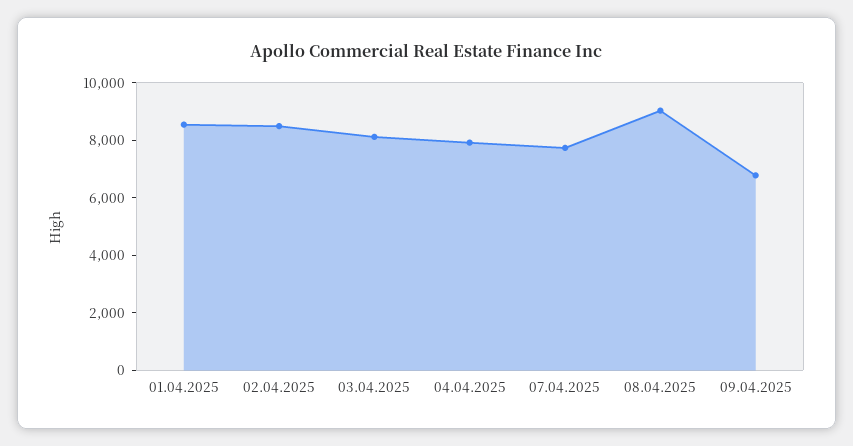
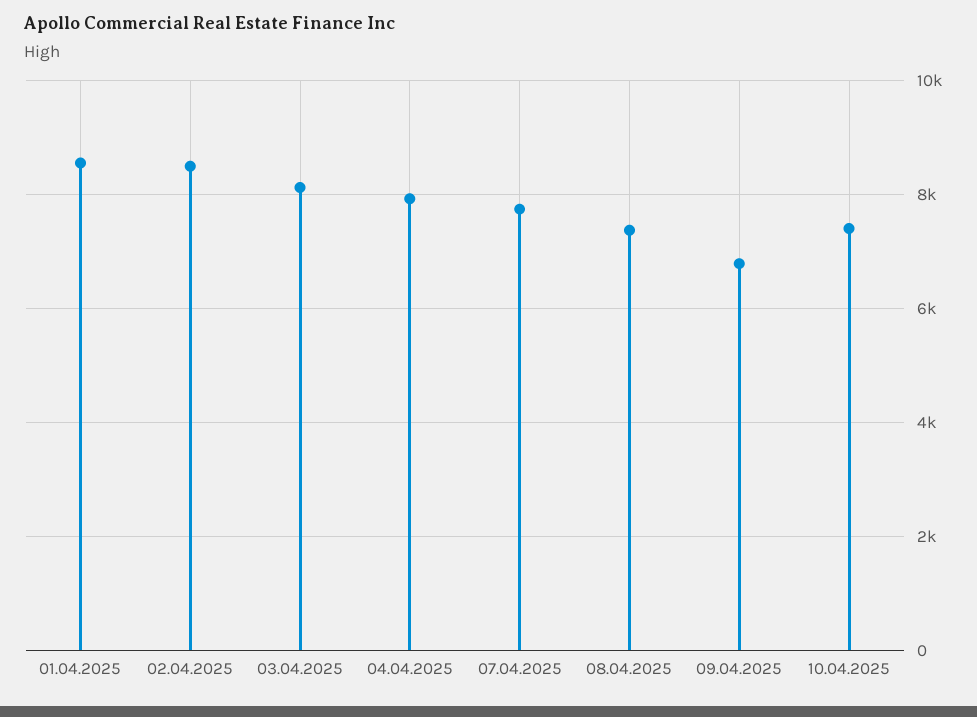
08.04.2025: 9000 -> 7400
10.04.2025: none -> 7400

